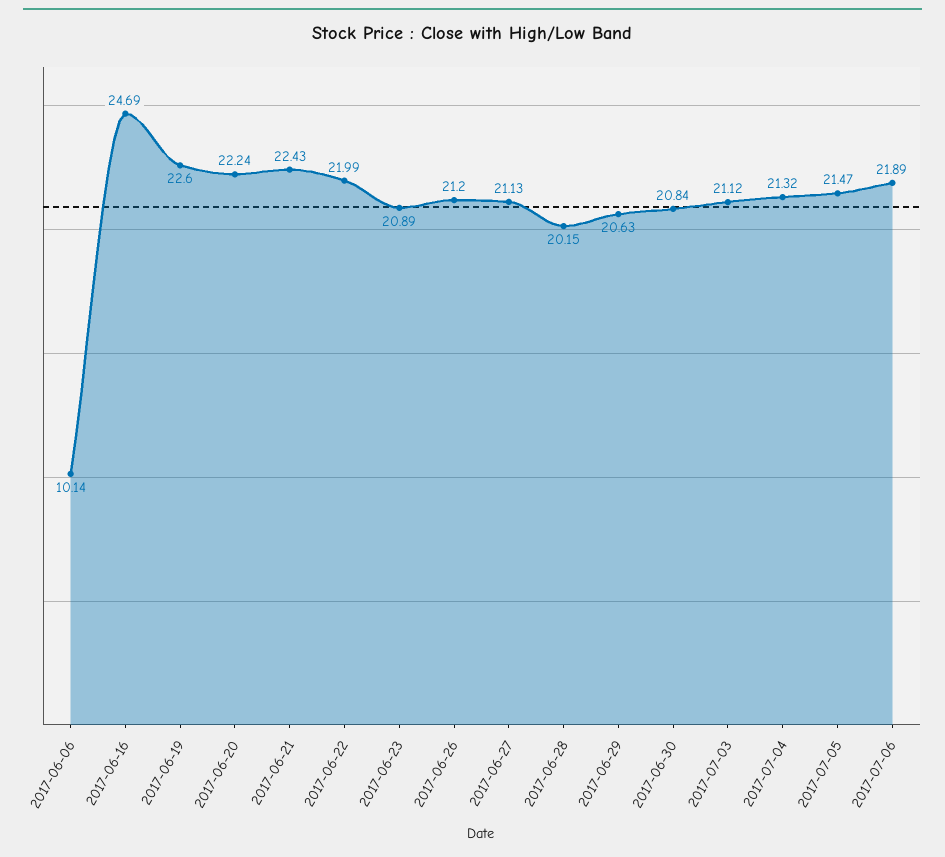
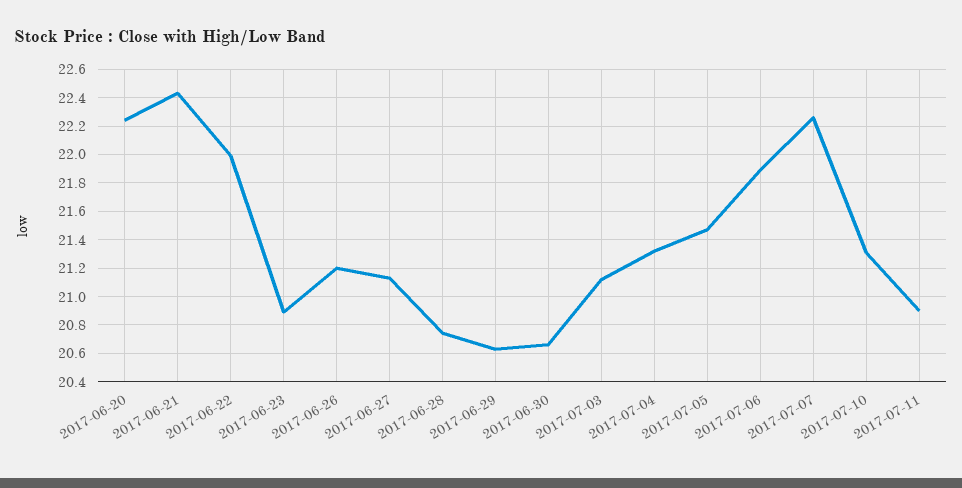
2017-06-06: 10.14 -> none
2017-06-16: 24.69 -> none
2017-06-19: 22.6 -> none
2017-06-28: 20.15 -> 20.75
2017-06-30: 20.84 -> 20.65
2017-07-07: none -> 22.25
2017-07-10: none -> 21.3
2017-07-11: none -> 20.9

